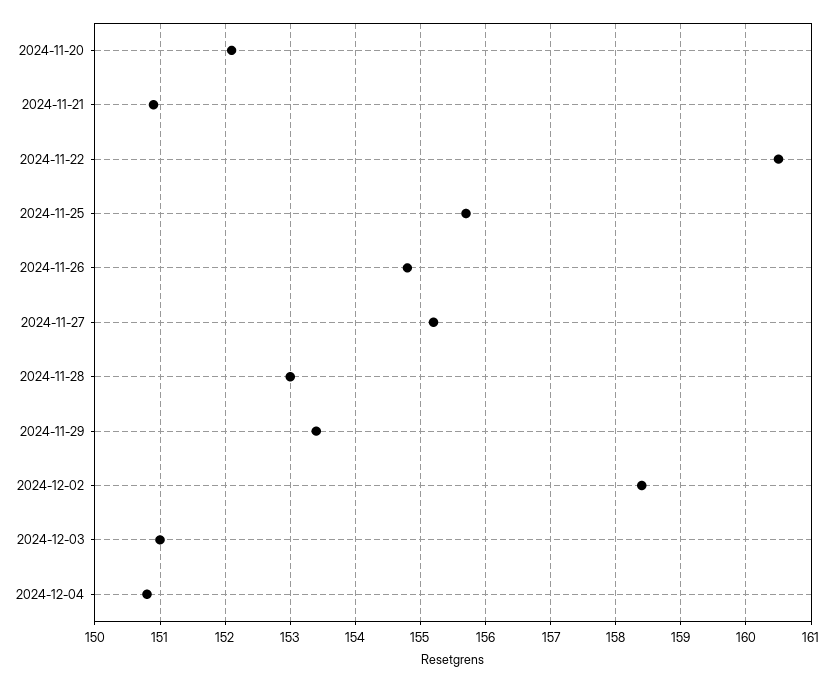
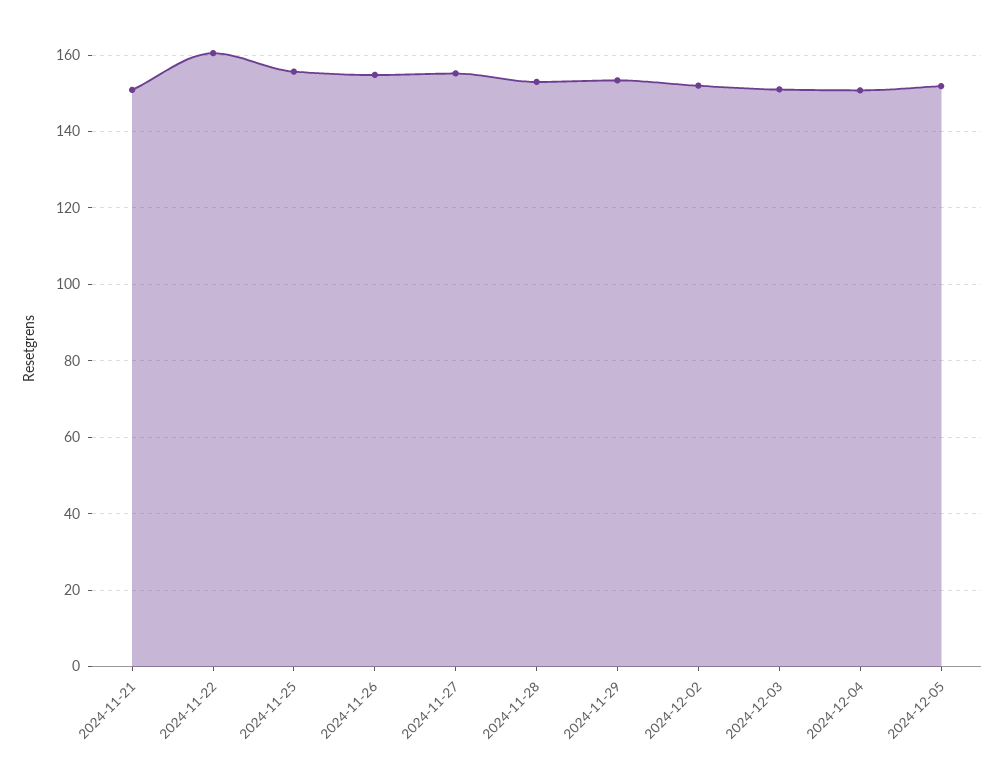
2024-11-20: 152.1 -> none
2024-12-02: 158.4 -> 152
2024-12-05: none -> 152

